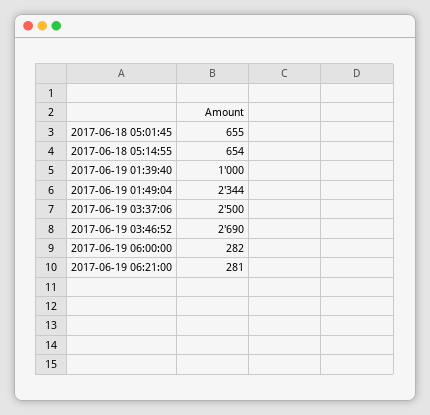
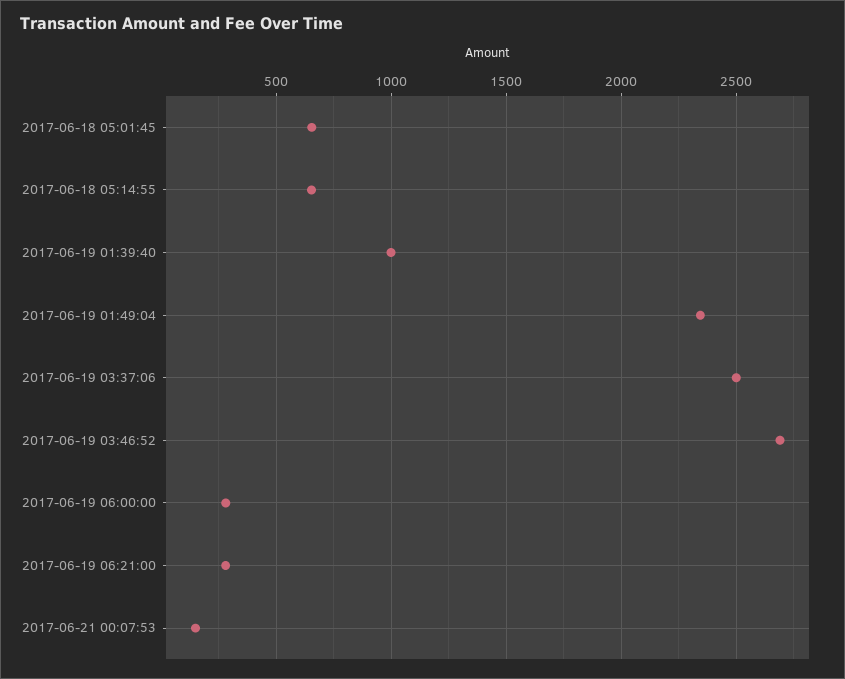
2017-06-21 00:07:53: none -> 150

